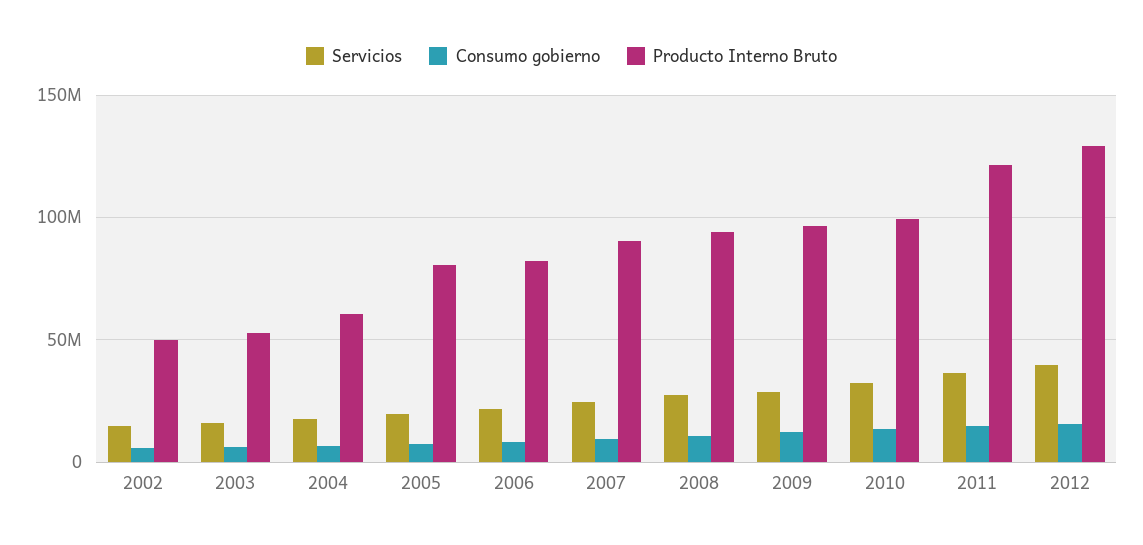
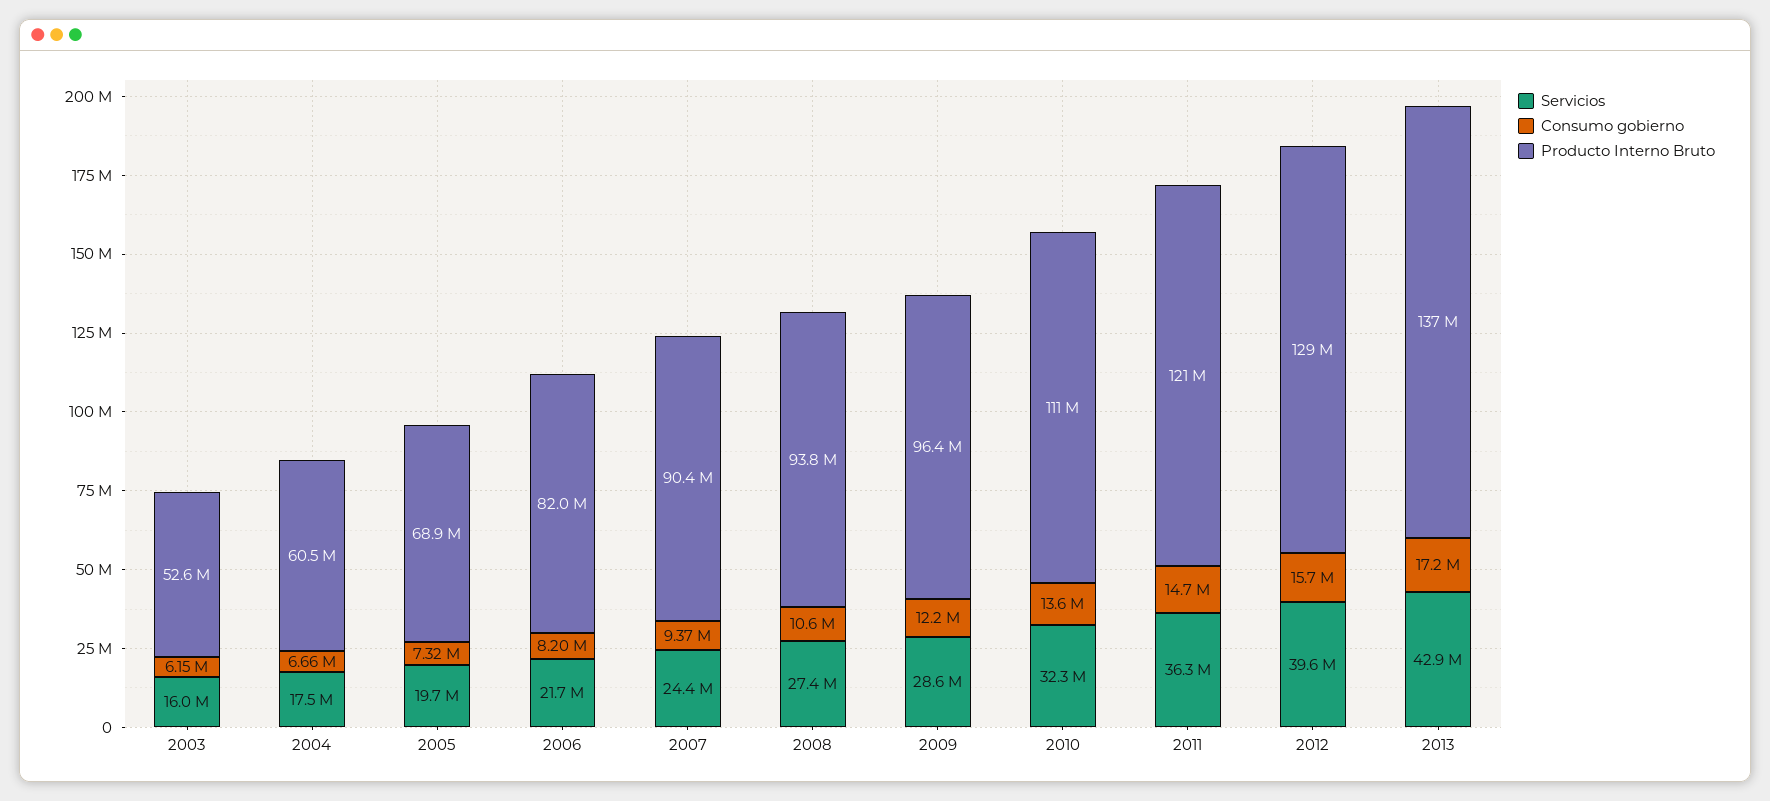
Servicios, 2002: 15000000 -> none
Consumo gobierno, 2002: 5000000 -> none
Producto Interno Bruto, 2002: 50000000 -> none
Producto Interno Bruto, 2005: 80000000 -> 68900000
Producto Interno Bruto, 2010: 100000000 -> 111000000
Servicios, 2013: none -> 42900000
Consumo gobierno, 2013: none -> 17200000
Producto Interno Bruto, 2013: none -> 137000000

